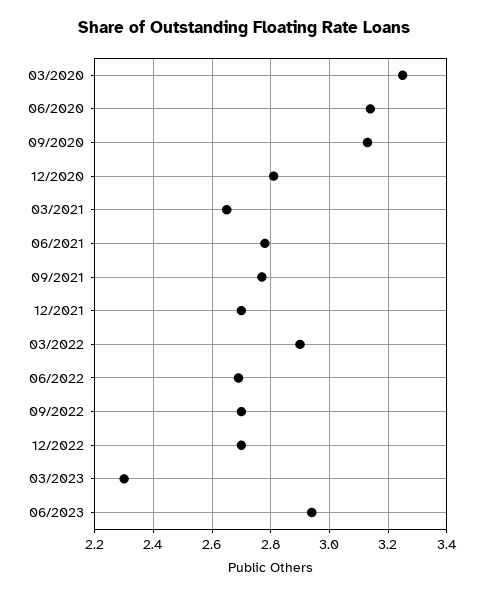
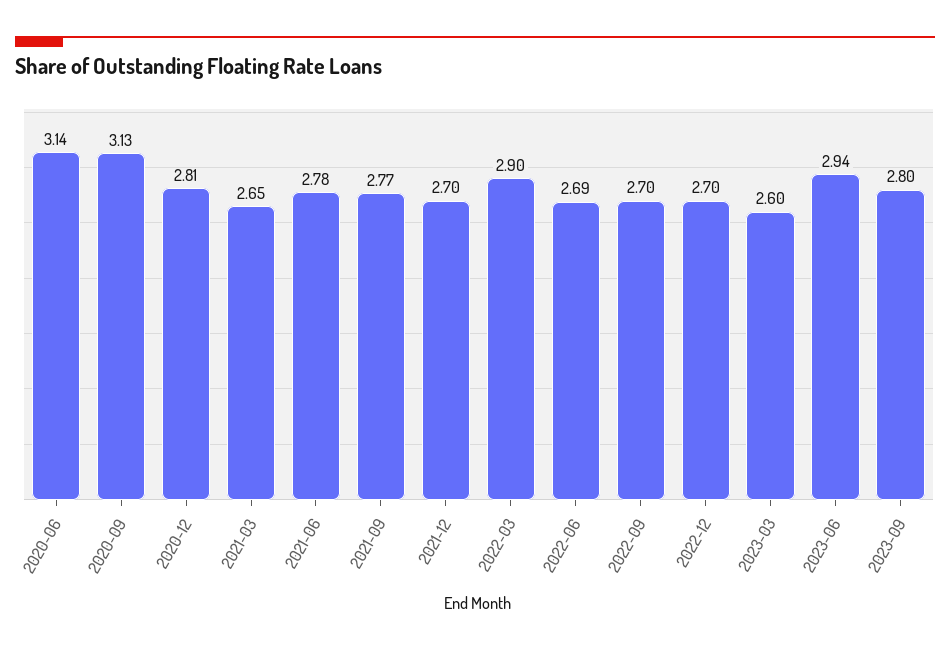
03/2020: 3.25 -> none
03/2023: 2.3 -> 2.6
2023-09: none -> 2.8

